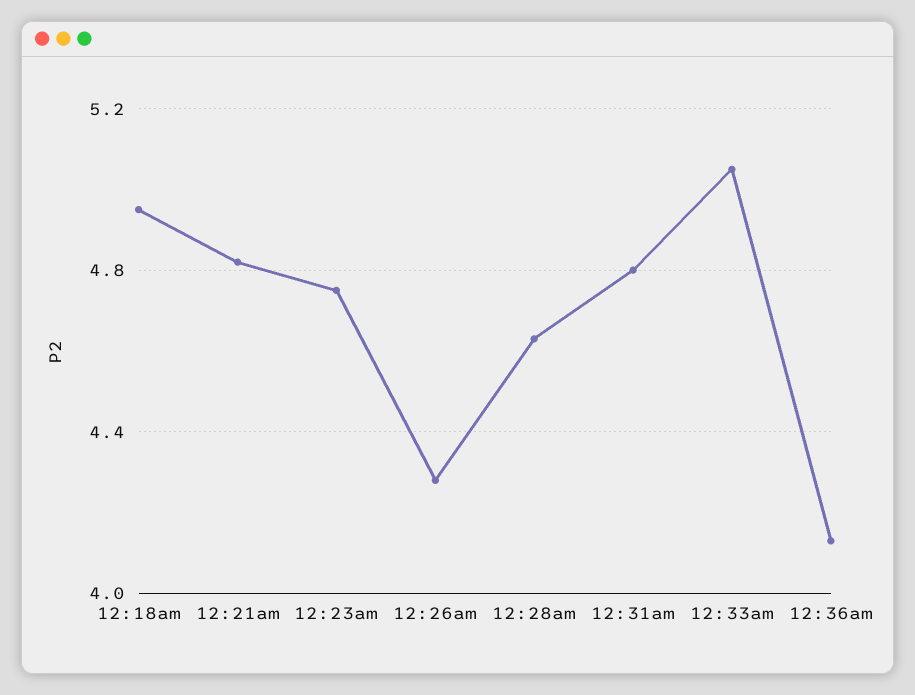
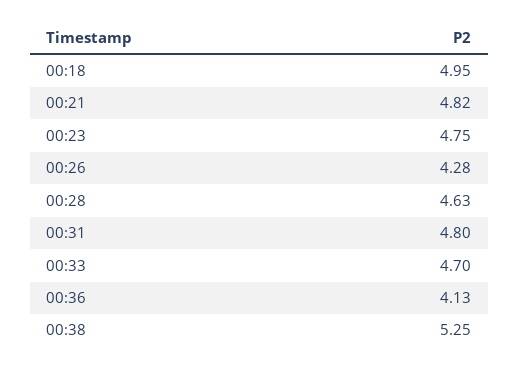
12:33am: 5.05 -> 4.7
00:38: none -> 5.25

